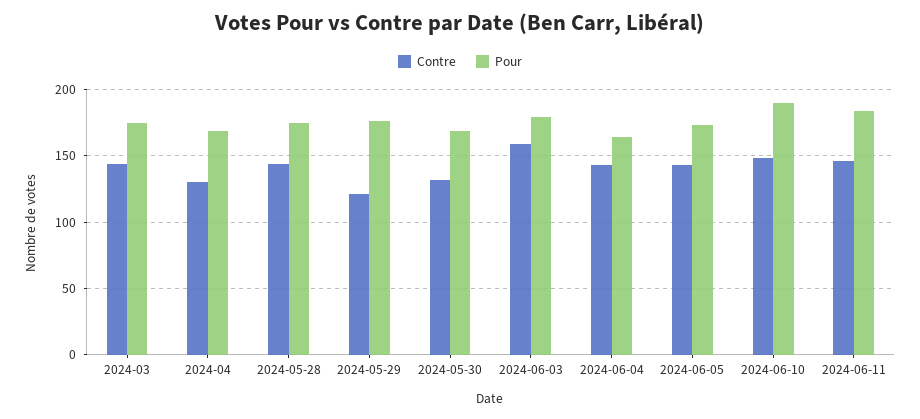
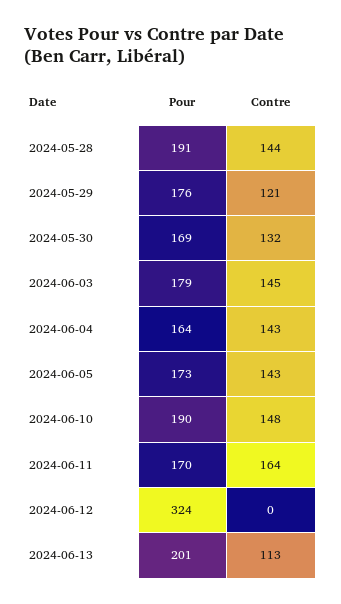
Contre, 2024-03: 145 -> none
Pour, 2024-03: 175 -> none
Contre, 2024-04: 130 -> none
Pour, 2024-04: 170 -> none
Pour, 2024-05-28: 175 -> 191
Contre, 2024-06-03: 160 -> 145
Contre, 2024-06-11: 145 -> 164
Pour, 2024-06-11: 185 -> 170
Pour, 2024-06-12: none -> 324
Contre, 2024-06-12: none -> 0
Pour, 2024-06-13: none -> 201
Contre, 2024-06-13: none -> 113

